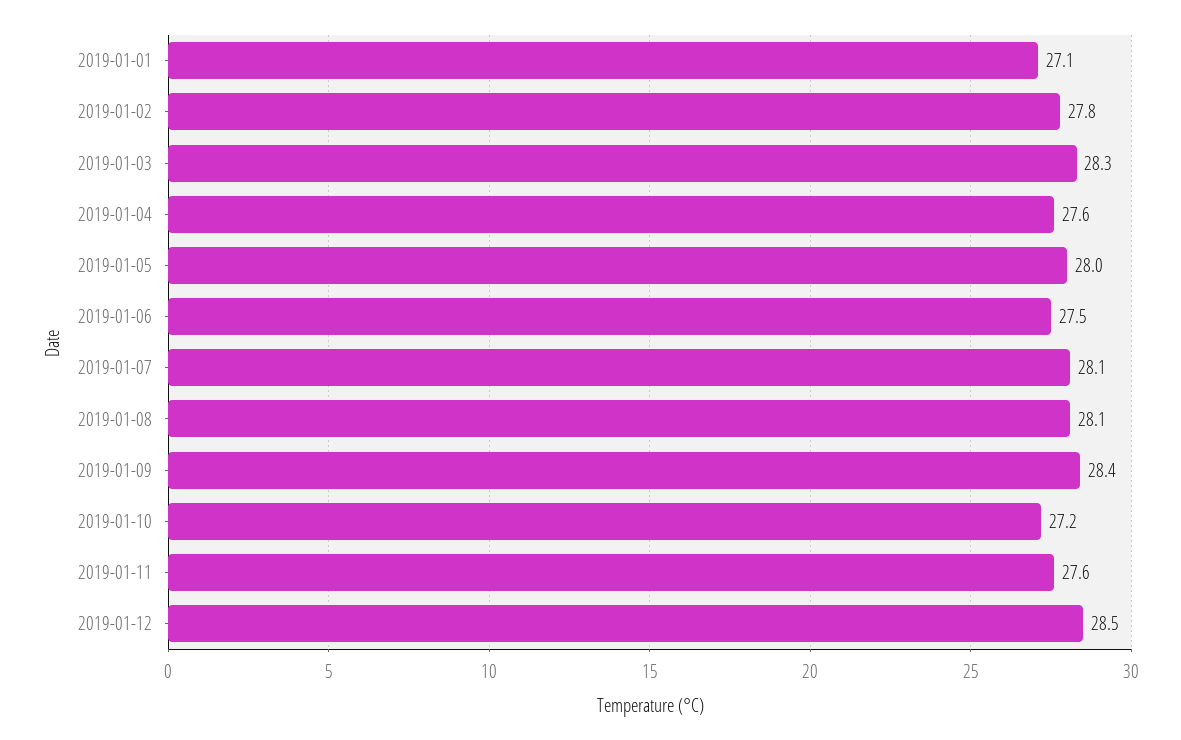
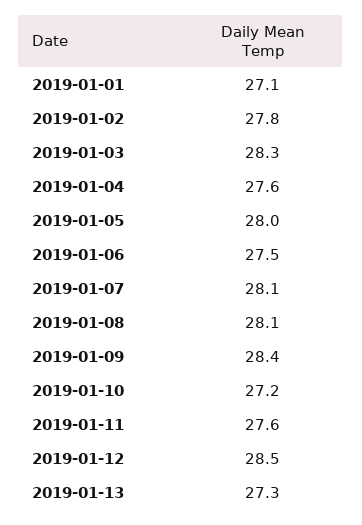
2019-01-13: none -> 27.3

